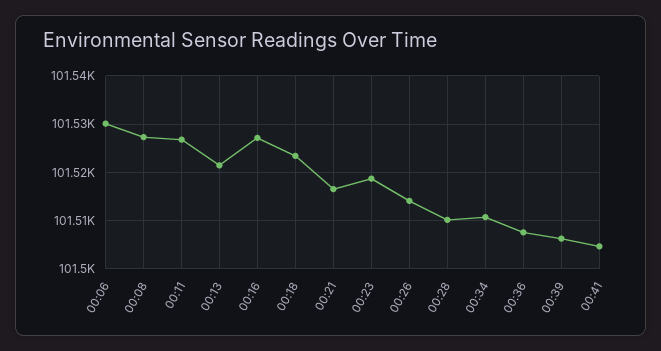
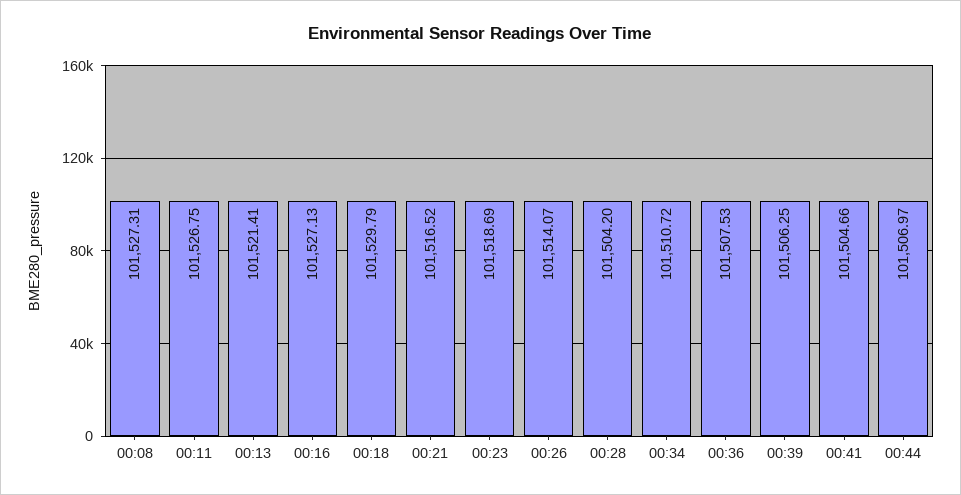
00:06: 101530 -> none
00:18: 101524 -> 101529.79
00:28: 101510 -> 101504.2
00:44: none -> 101506.97

